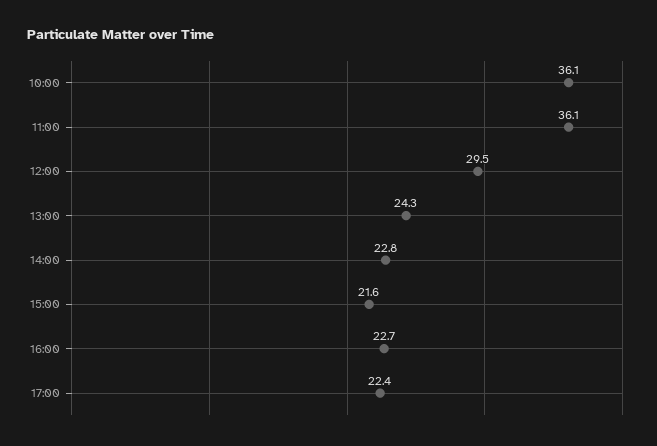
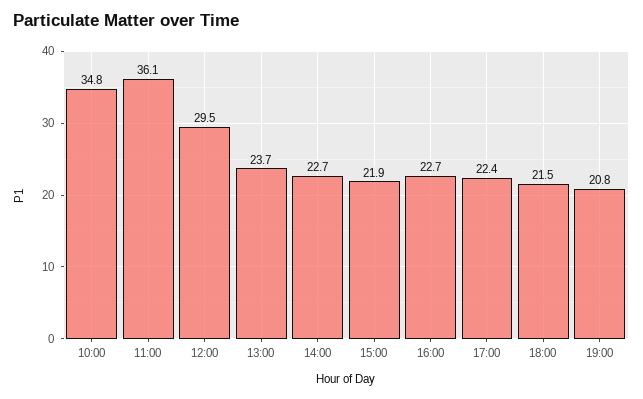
10:00: 36.1 -> 34.8
13:00: 24.3 -> 23.7
14:00: 22.8 -> 22.7
15:00: 21.6 -> 21.9
18:00: none -> 21.5
19:00: none -> 20.8

